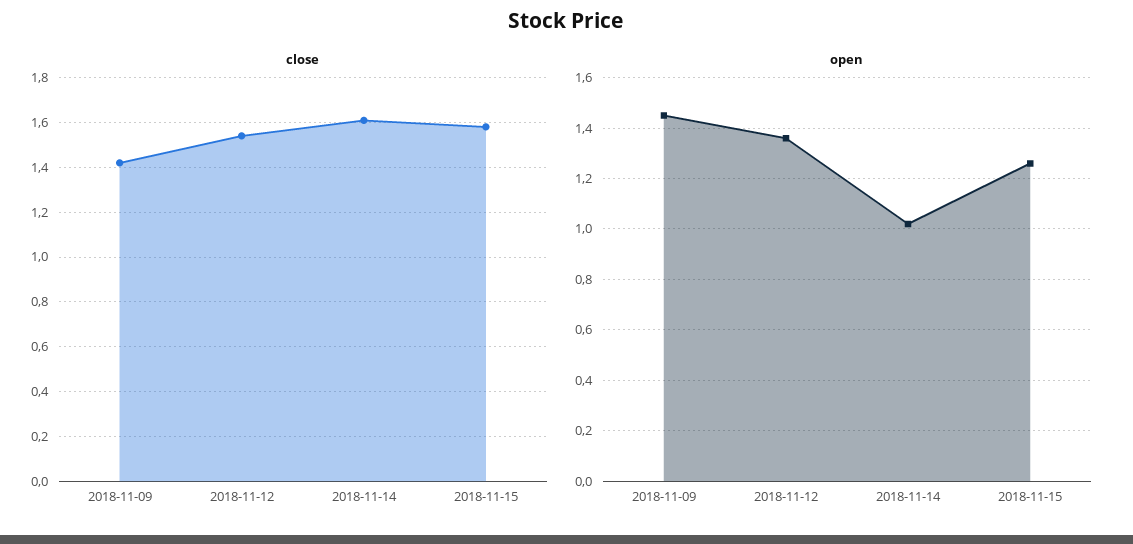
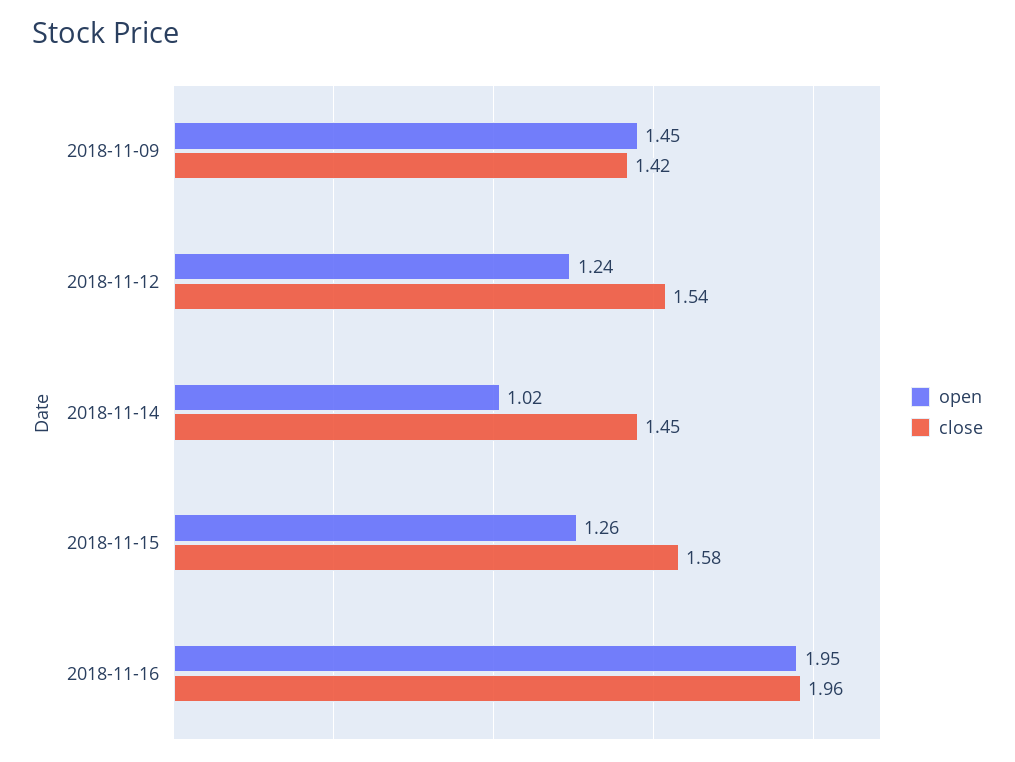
close, 2018-11-14: 1.6 -> 1.45
open, 2018-11-12: 1.35 -> 1.24
open, 2018-11-16: none -> 1.95
close, 2018-11-16: none -> 1.96

